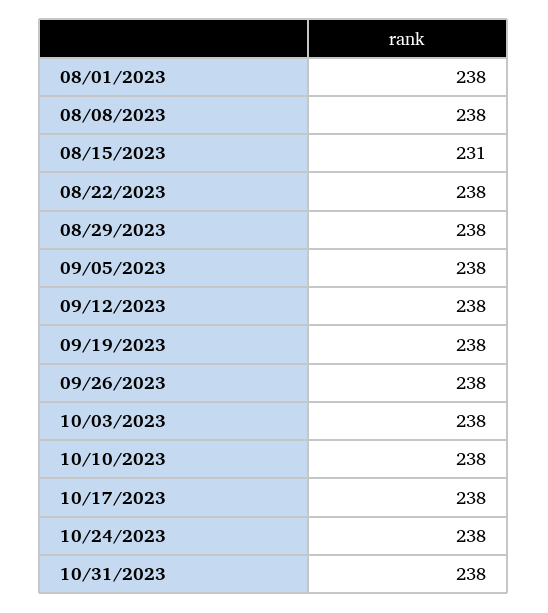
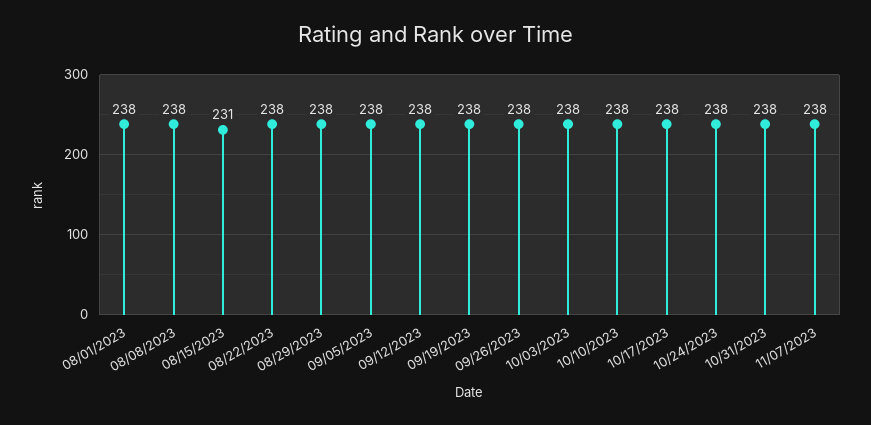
11/07/2023: none -> 238

